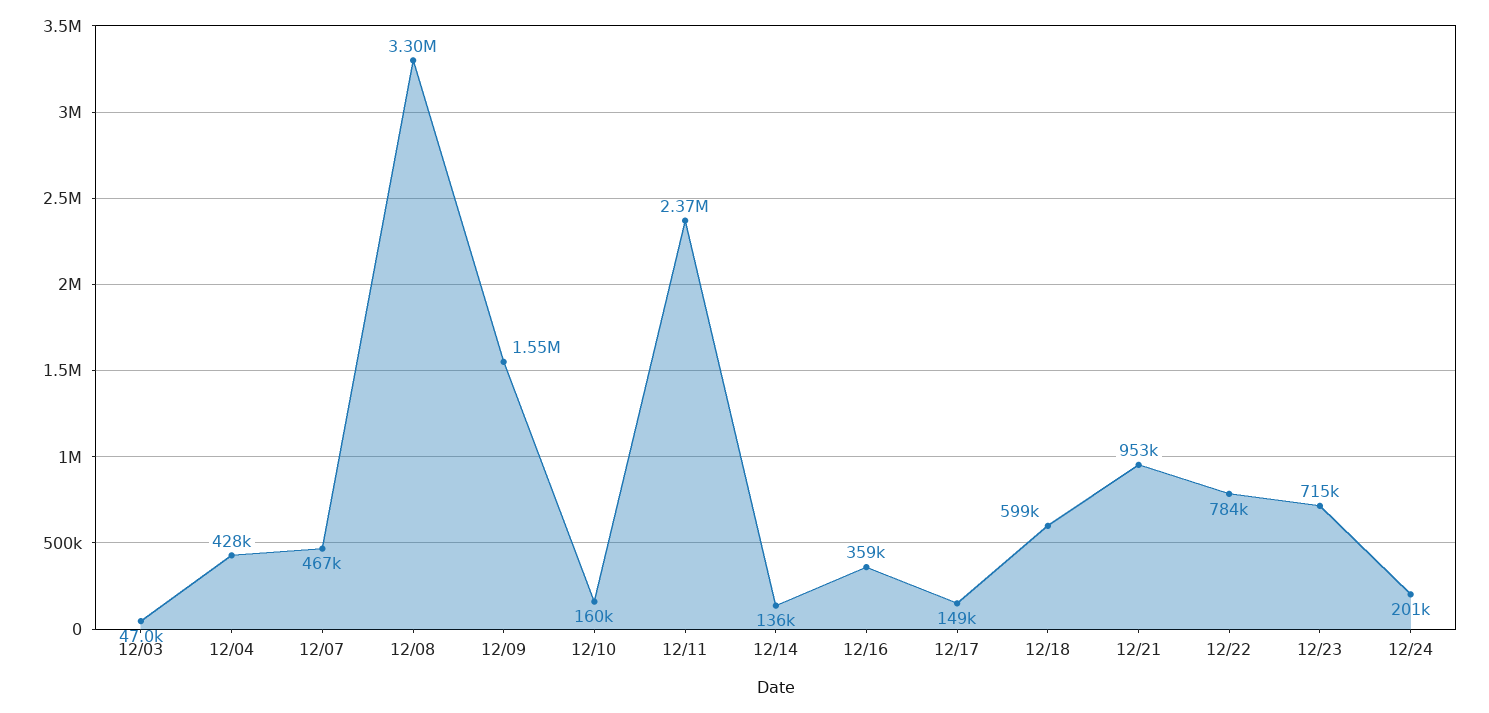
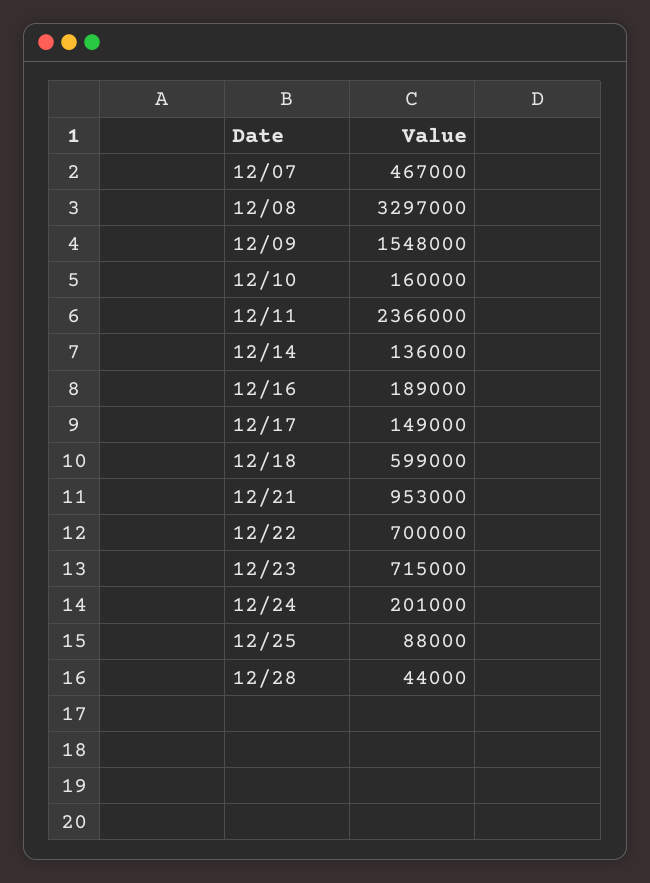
12/03: 47000 -> none
12/04: 428000 -> none
12/16: 359000 -> 189000
12/22: 784000 -> 700000
12/25: none -> 88000
12/28: none -> 44000

